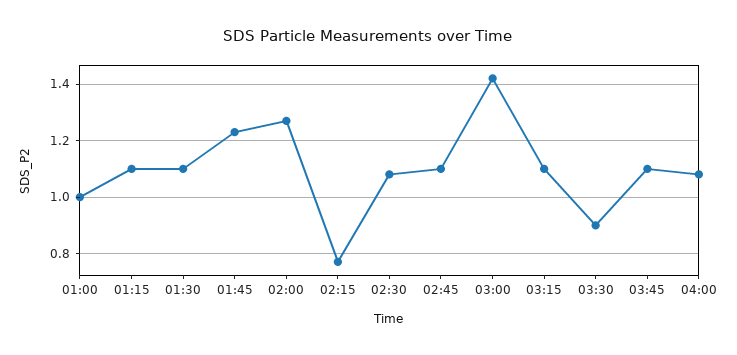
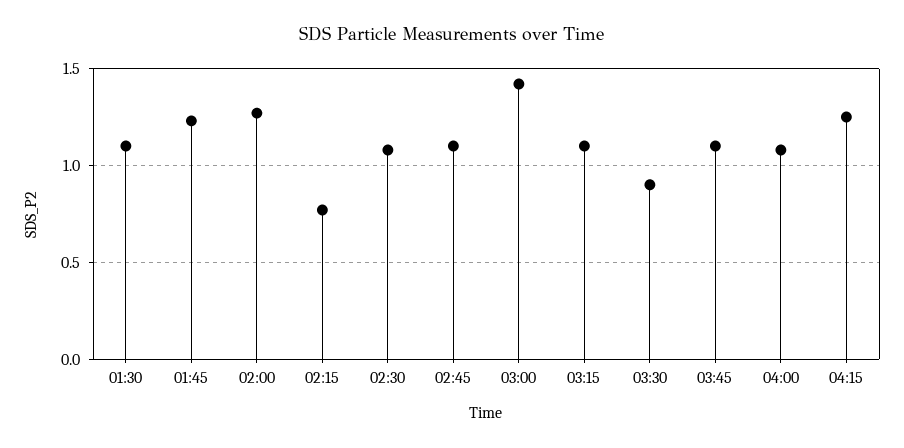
01:00: 1 -> none
01:15: 1.1 -> none
04:15: none -> 1.25

